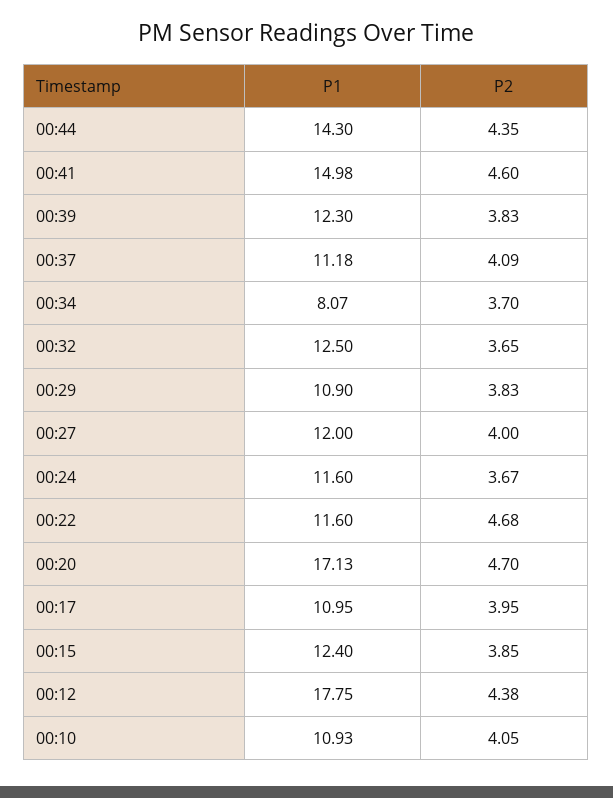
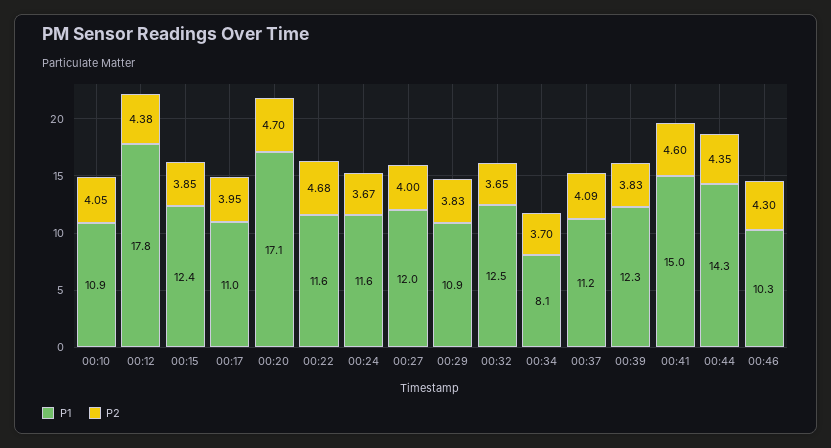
P1, 00:46: none -> 10.3
P2, 00:46: none -> 4.3

